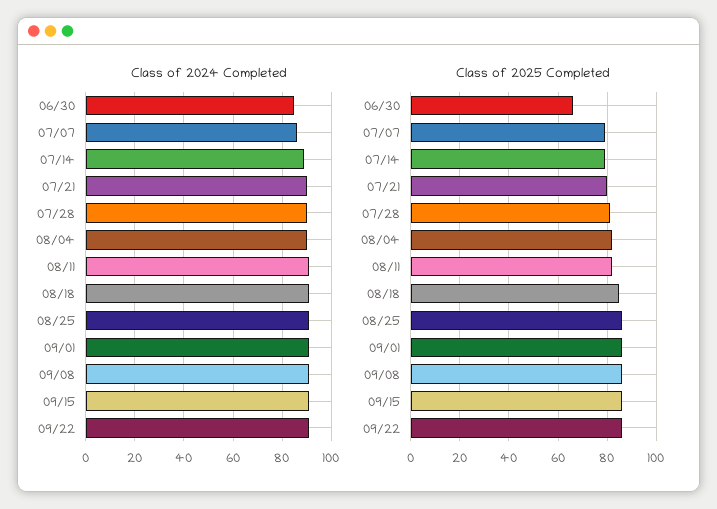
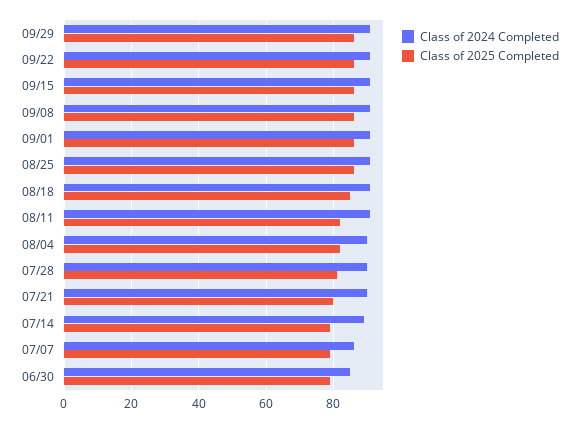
Class of 2025 Completed, 06/30: 65 -> 80
Class of 2024 Completed, 09/29: none -> 90
Class of 2025 Completed, 09/29: none -> 85

